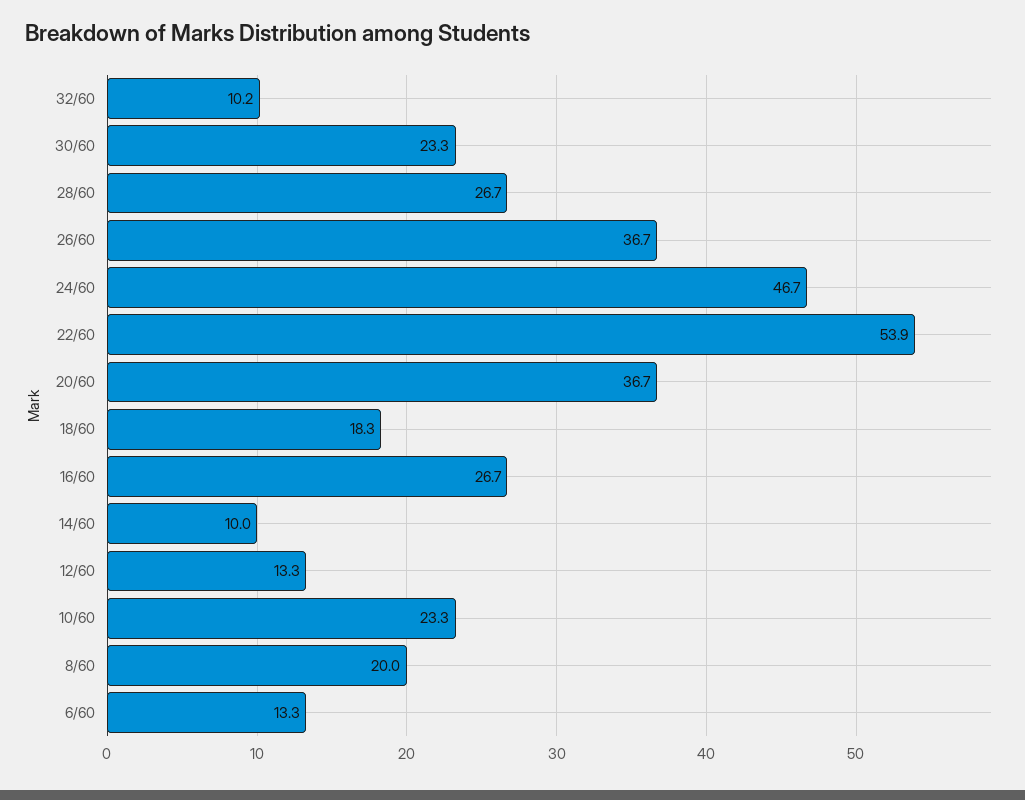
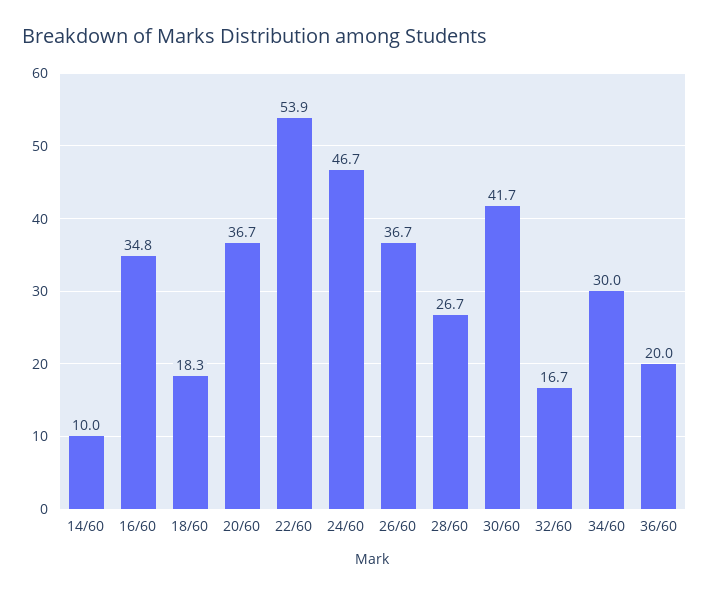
32/60: 10.2 -> 16.7
30/60: 23.3 -> 41.7
16/60: 26.7 -> 34.8
12/60: 13.3 -> none
10/60: 23.3 -> none
8/60: 20 -> none
6/60: 13.3 -> none
34/60: none -> 30
36/60: none -> 20

